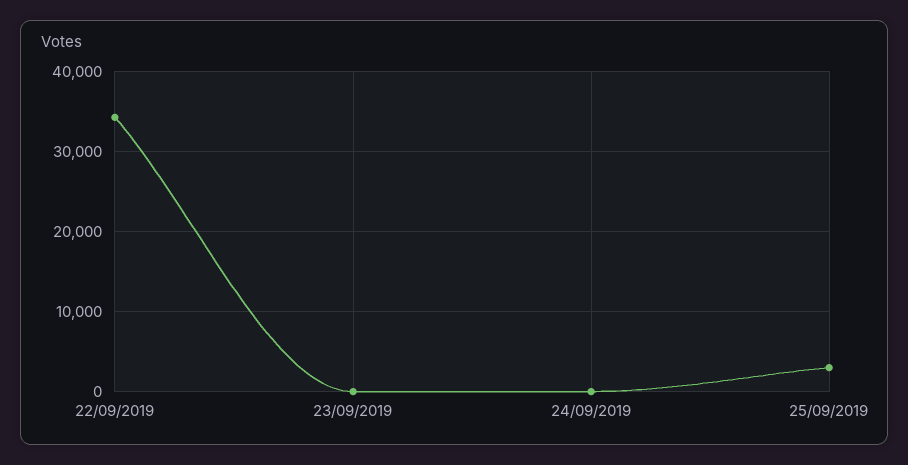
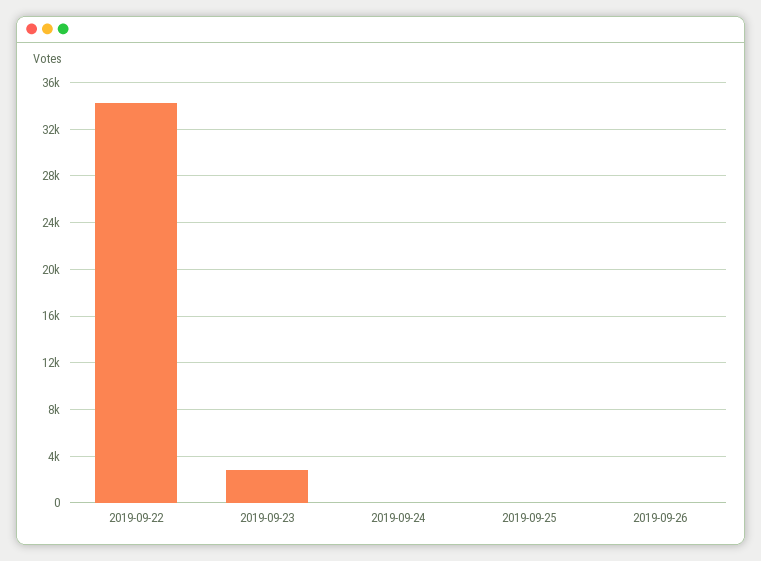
23/09/2019: 0 -> 3000
25/09/2019: 3000 -> 0
2019-09-26: none -> 0

